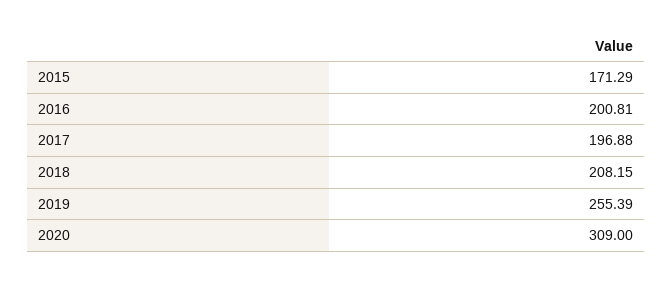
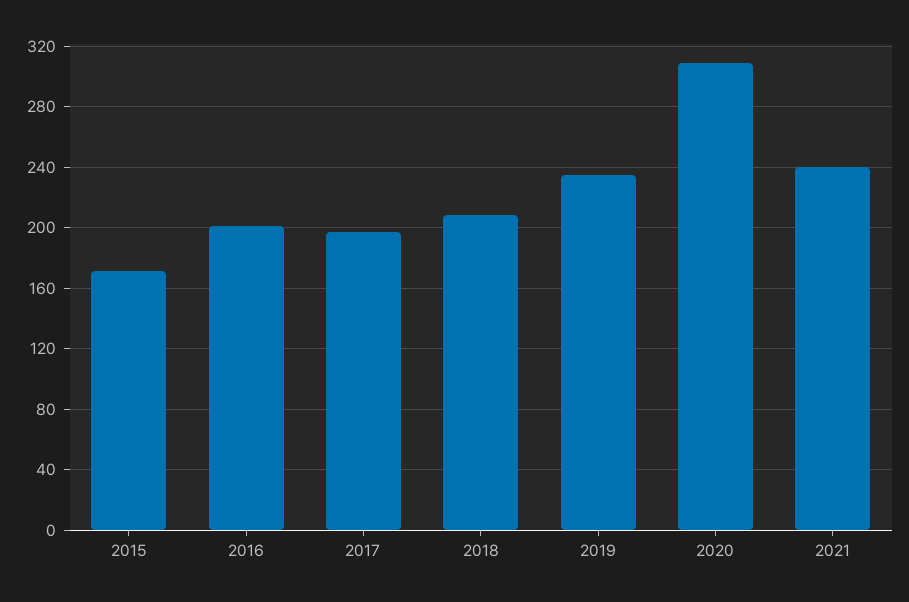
2019: 255.39 -> 235
2021: none -> 240

